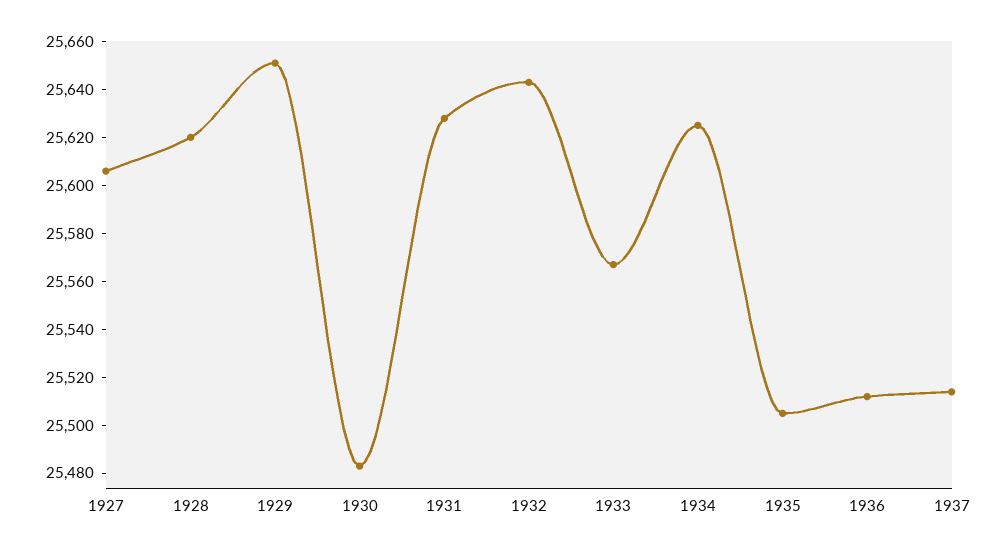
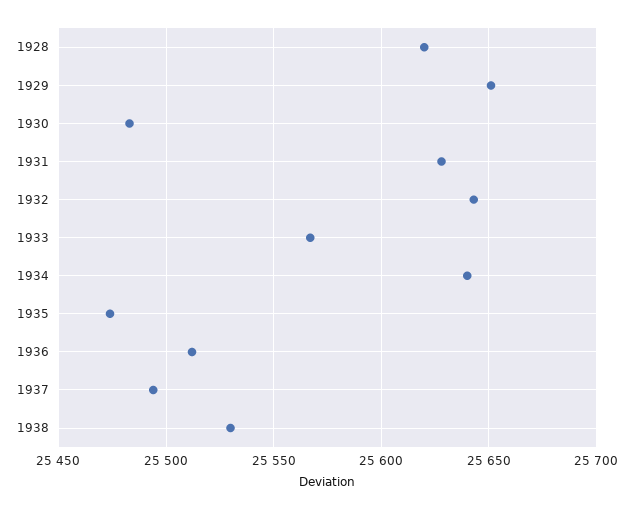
1927: 25605 -> none
1934: 25625 -> 25640
1935: 25505 -> 25475
1937: 25515 -> 25495
1938: none -> 25530

